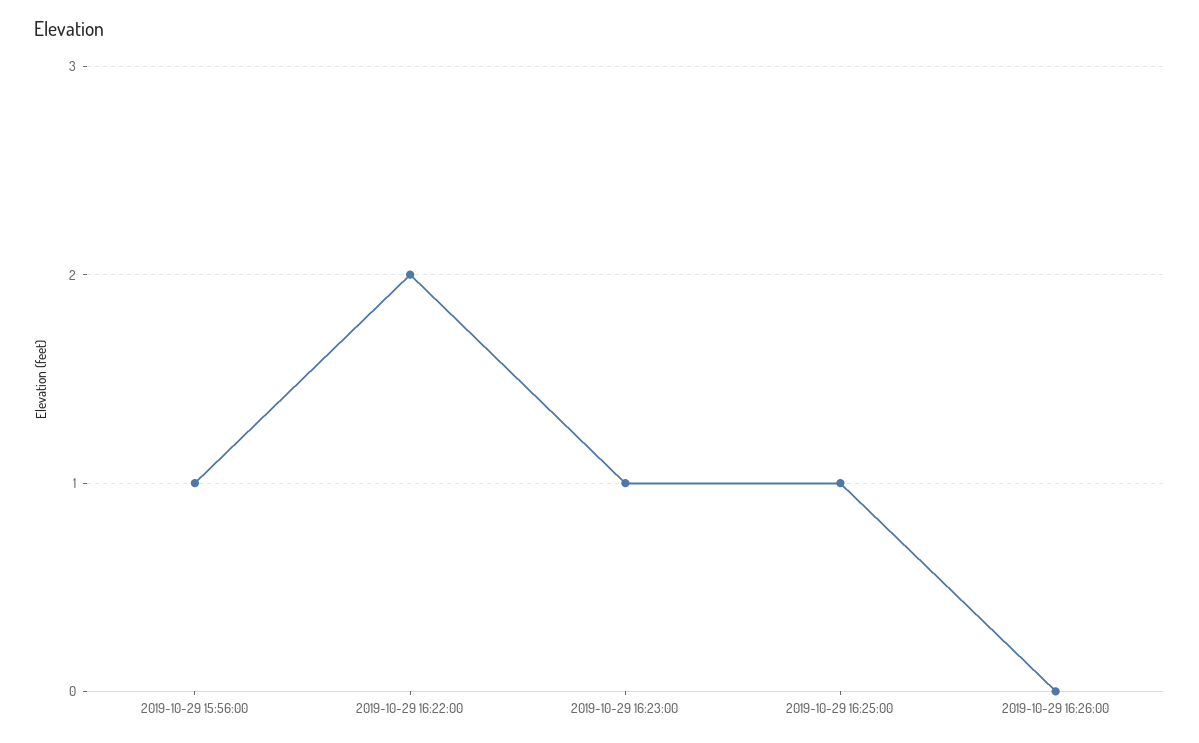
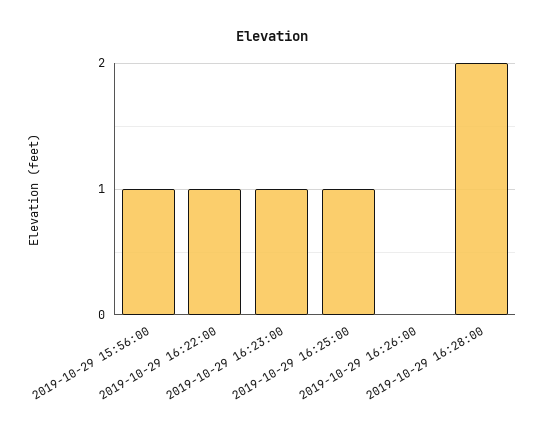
2019-10-29 16:22:00: 2 -> 1
2019-10-29 16:28:00: none -> 2

